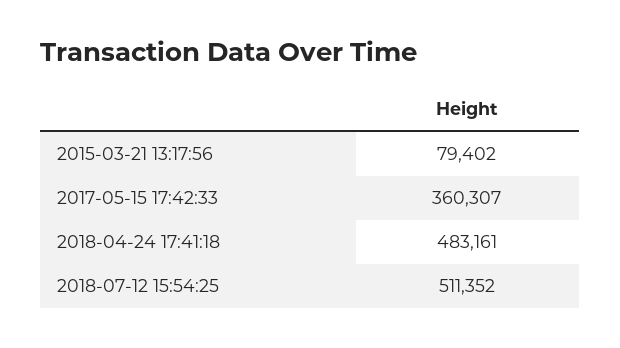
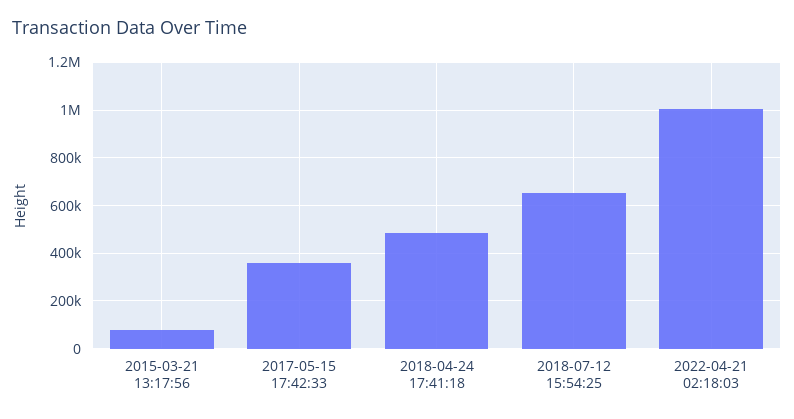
2018-07-12 15:54:25: 511352 -> 650000
2022-04-21 02:18:03: none -> 1000000

